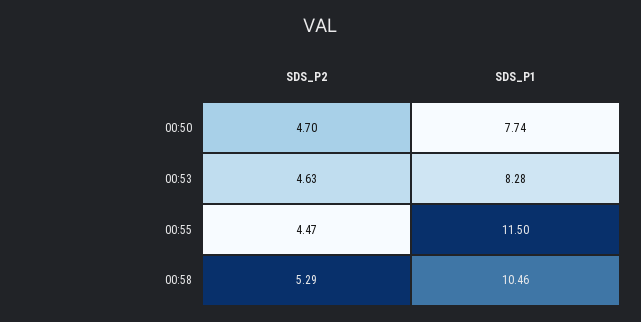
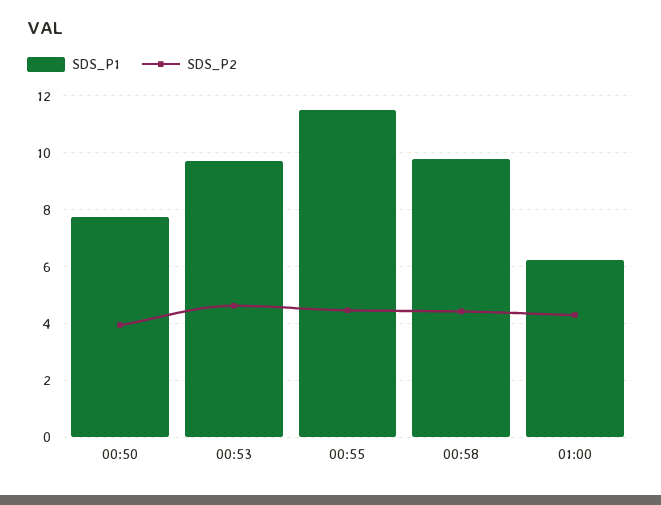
SDS_P2, 00:50: 4.7 -> 4
SDS_P1, 00:53: 8.28 -> 9.75
SDS_P2, 00:58: 5.29 -> 4.5
SDS_P1, 00:58: 10.46 -> 9.75
SDS_P1, 01:00: none -> 6.25
SDS_P2, 01:00: none -> 4.25

